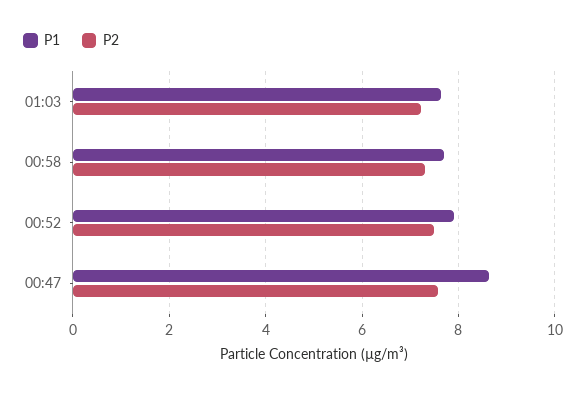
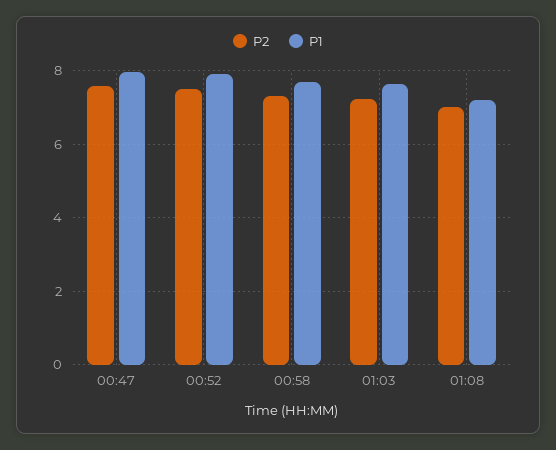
P1, 00:47: 8.6 -> 8
P2, 01:08: none -> 7
P1, 01:08: none -> 7.2

